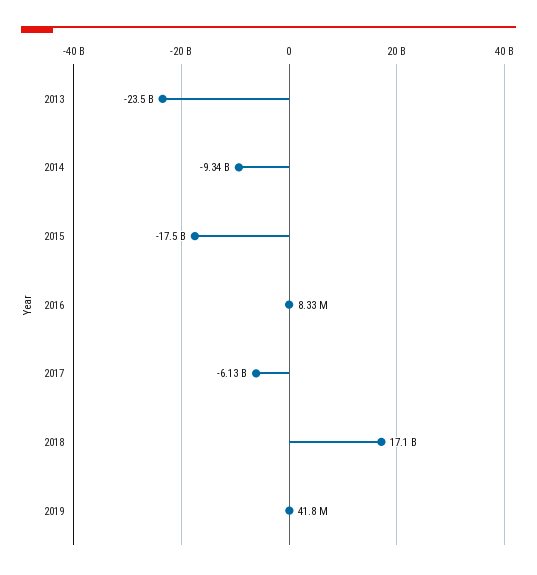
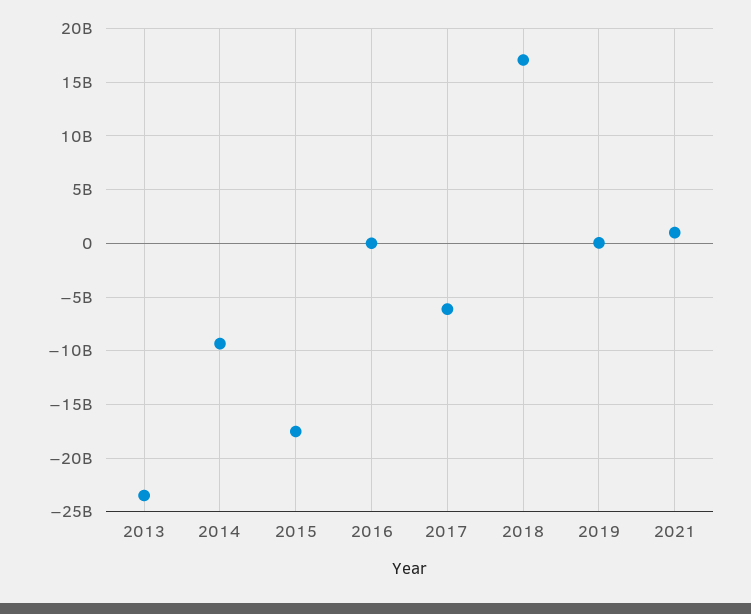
2021: none -> 1000000000

